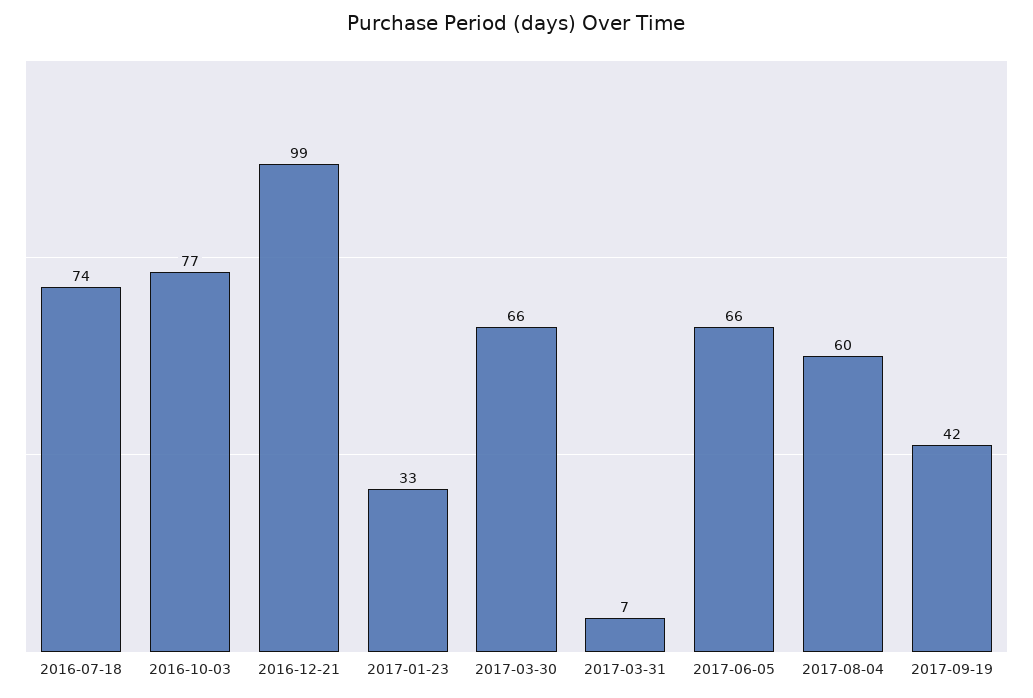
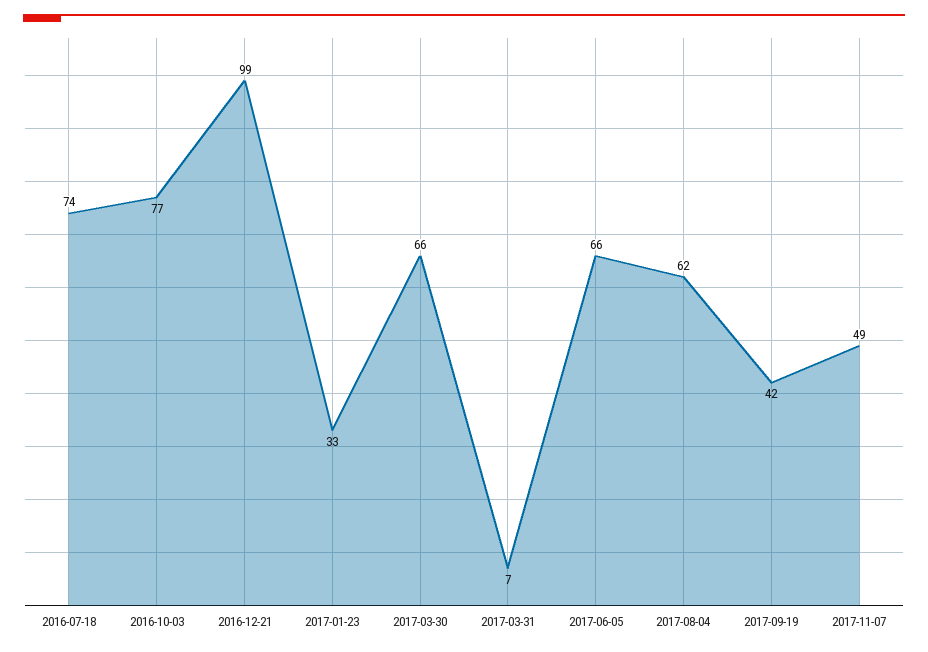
2017-08-04: 60 -> 62
2017-11-07: none -> 49

